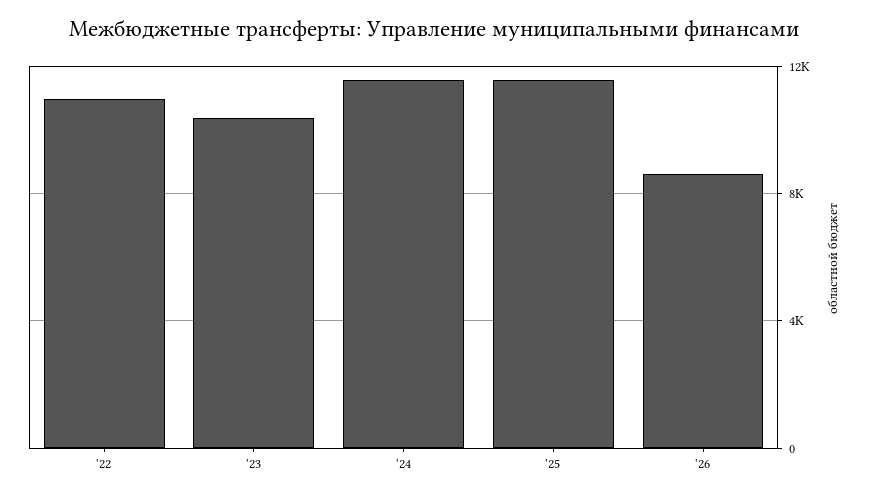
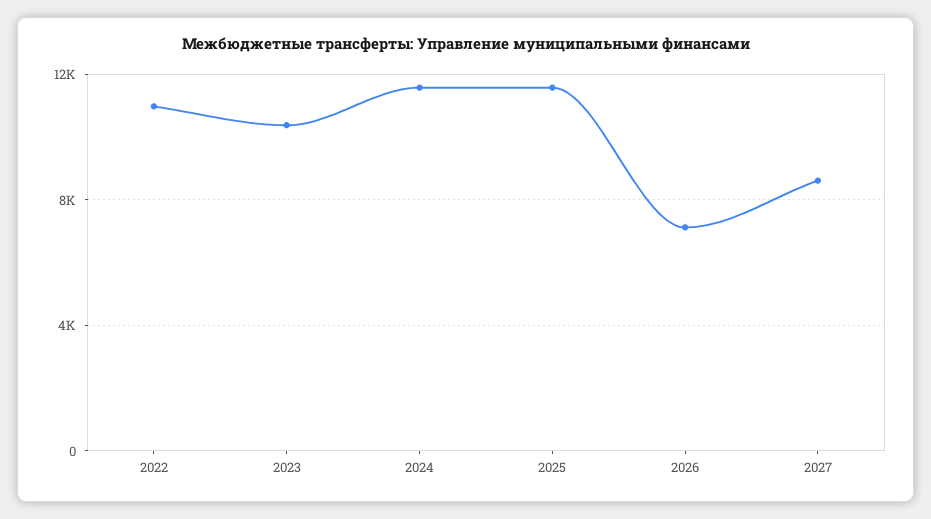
'26: 8500 -> 7000
2027: none -> 8500

